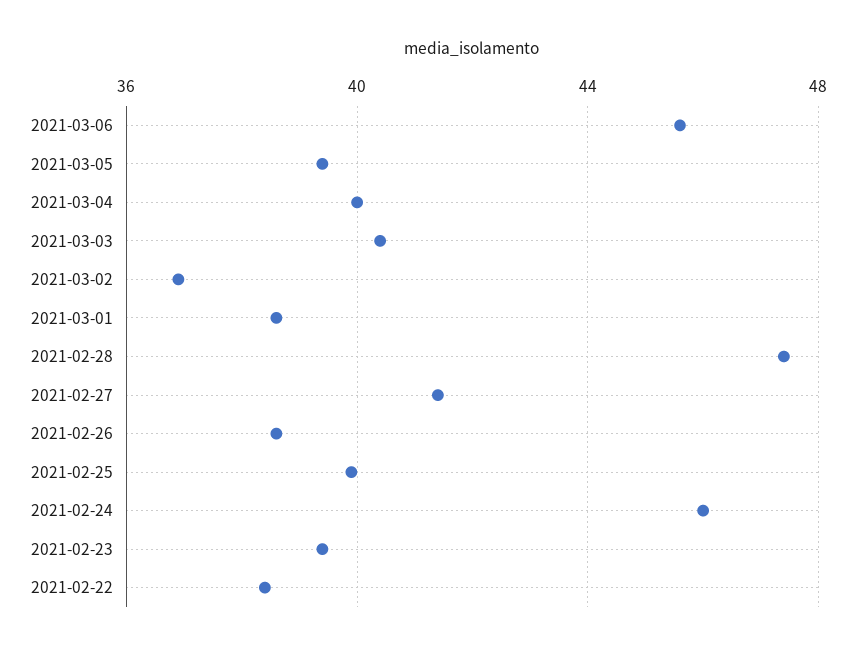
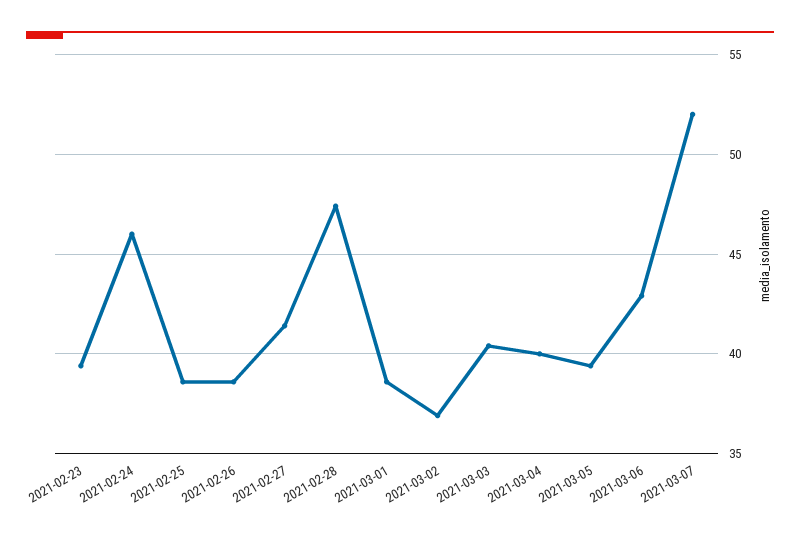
2021-03-06: 45.5 -> 43
2021-02-25: 40 -> 38.5
2021-02-22: 38.5 -> none
2021-03-07: none -> 52

